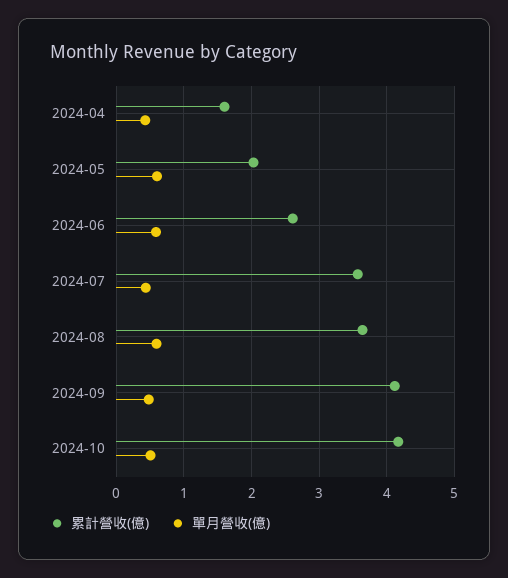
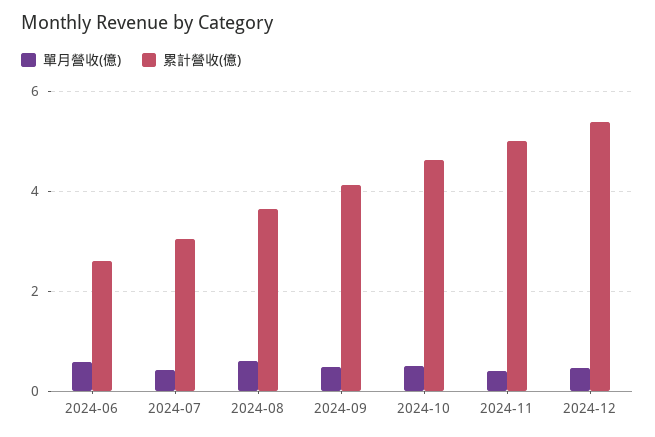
累計營收(億), 2024-04: 1.6 -> none
單月營收(億), 2024-04: 0.4 -> none
累計營收(億), 2024-05: 2 -> none
單月營收(億), 2024-05: 0.6 -> none
累計營收(億), 2024-07: 3.6 -> 3
累計營收(億), 2024-10: 4.2 -> 4.6
單月營收(億), 2024-11: none -> 0.4
累計營收(億), 2024-11: none -> 5
單月營收(億), 2024-12: none -> 0.4
累計營收(億), 2024-12: none -> 5.4

